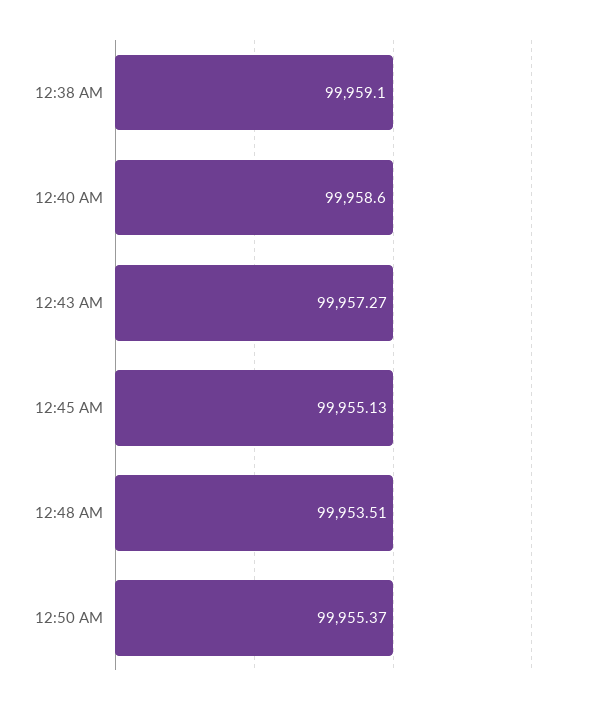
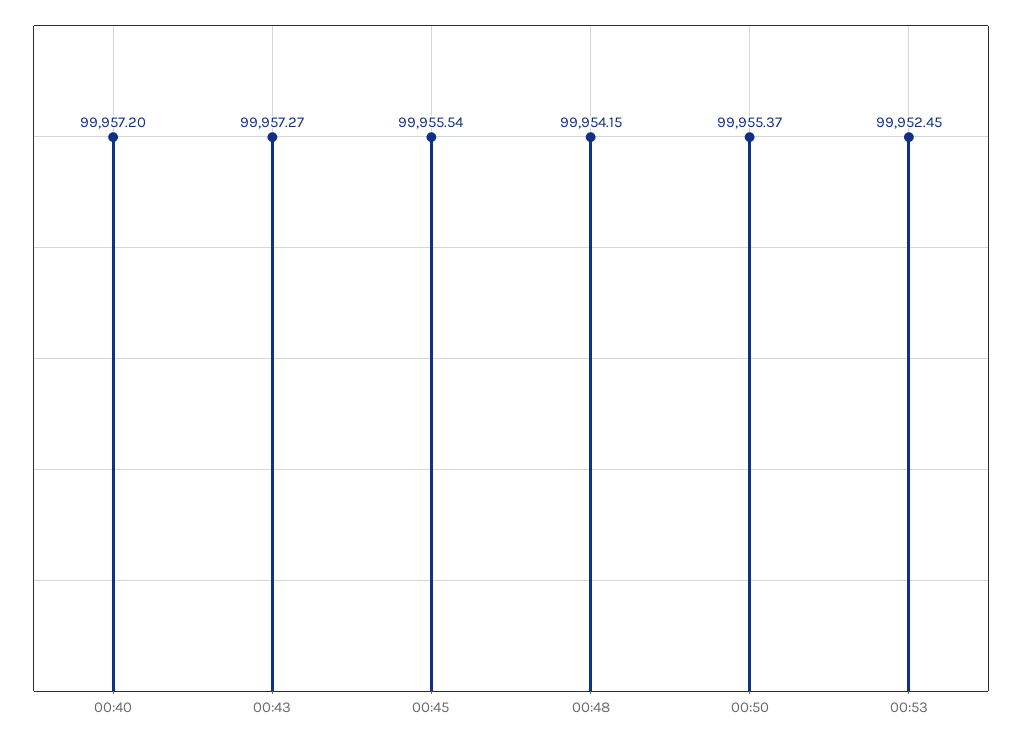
12:38 AM: 99959.1 -> none
12:40 AM: 99958.6 -> 99957.2
12:45 AM: 99955.13 -> 99955.54
12:48 AM: 99953.51 -> 99954.15
00:53: none -> 99952.45

